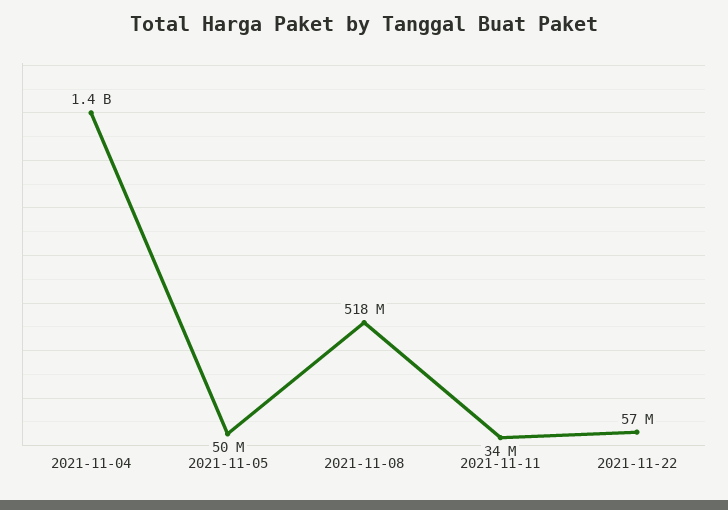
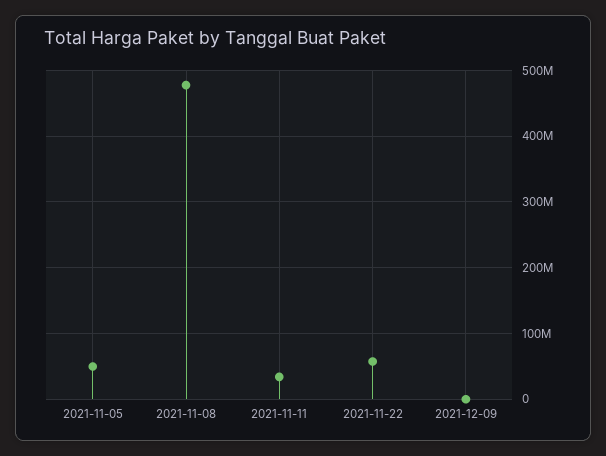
2021-11-04: 1400000000 -> none
2021-11-08: 518000000 -> 480000000
2021-12-09: none -> 0

